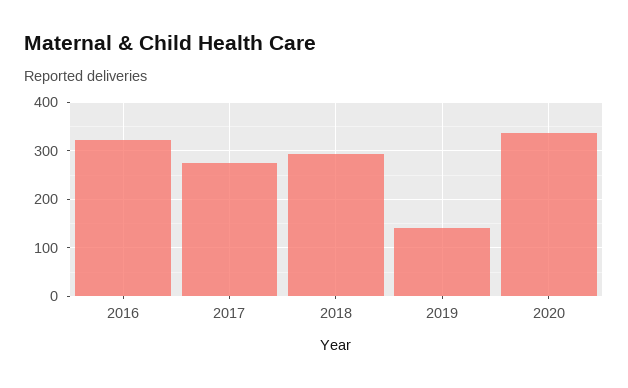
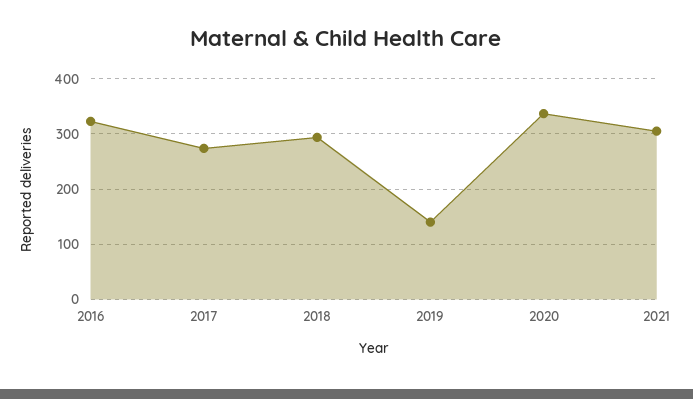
2021: none -> 300

